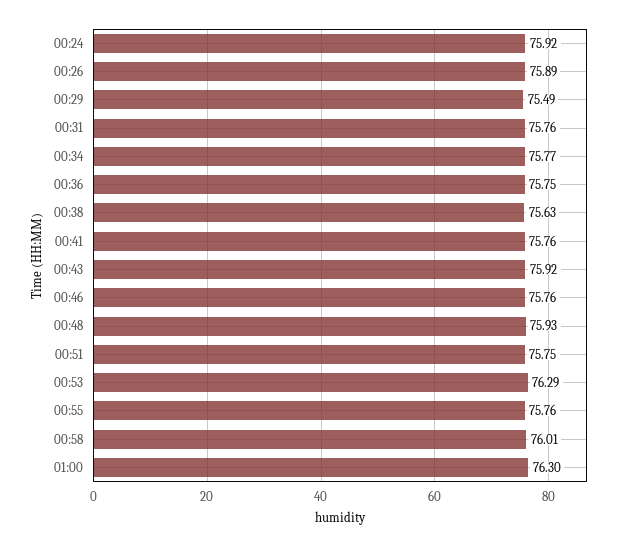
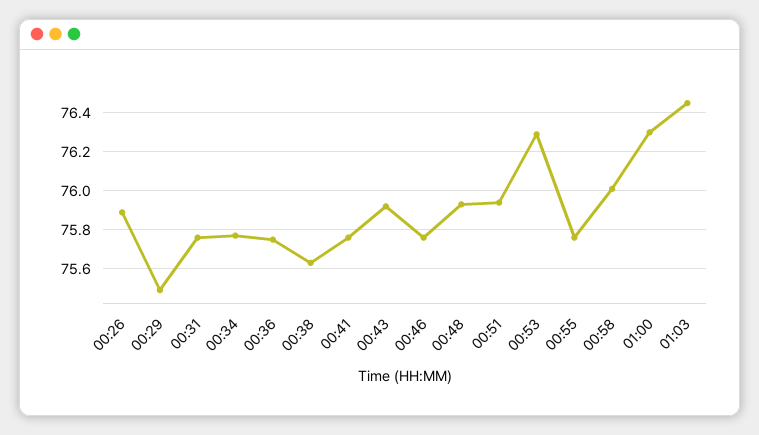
00:24: 75.92 -> none
00:51: 75.75 -> 75.95
01:03: none -> 76.45

